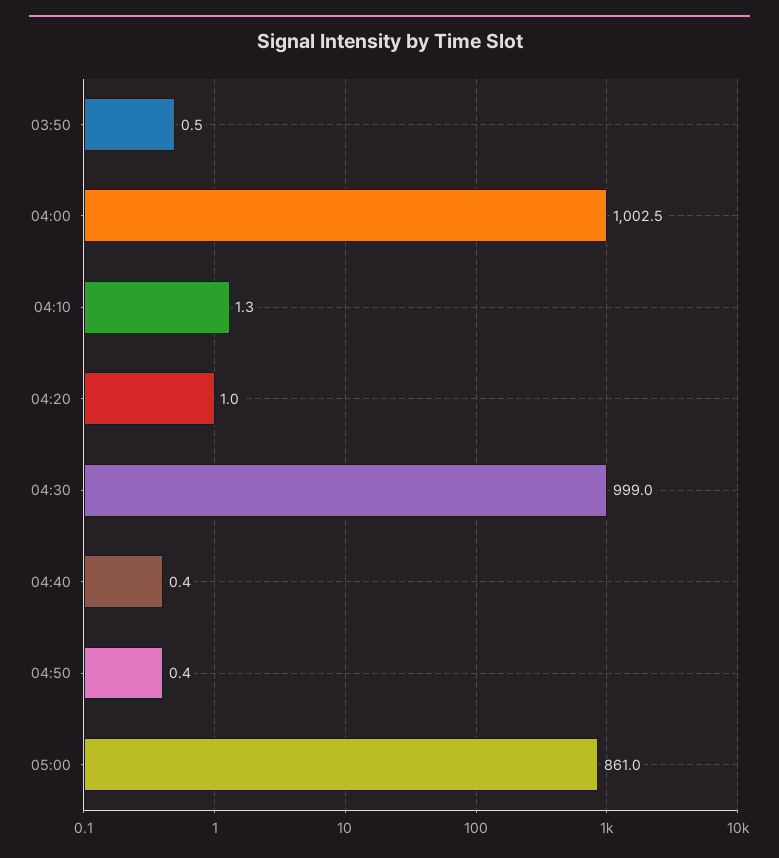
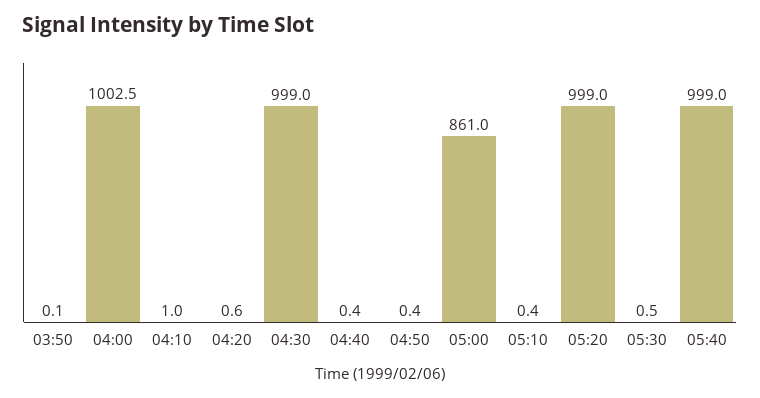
03:50: 0.5 -> 0.1
04:10: 1.3 -> 1
04:20: 1 -> 0.6
05:10: none -> 0.4
05:20: none -> 999
05:30: none -> 0.5
05:40: none -> 999

